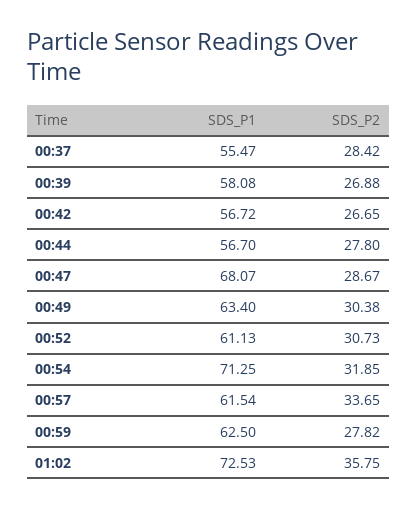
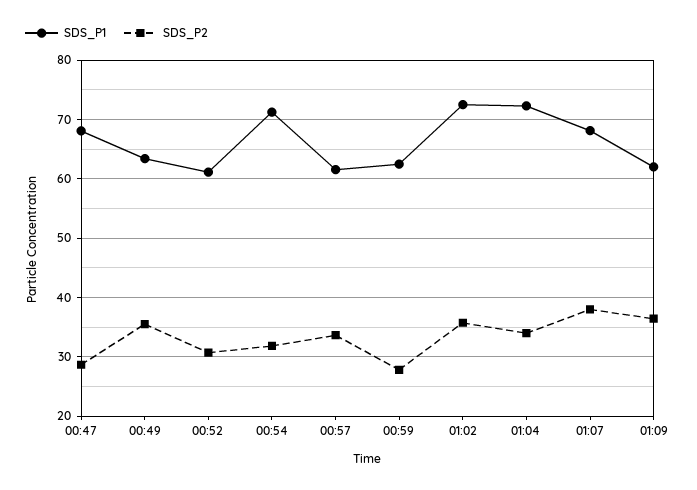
SDS_P1, 00:37: 55.47 -> none
SDS_P2, 00:37: 28.42 -> none
SDS_P1, 00:39: 58.08 -> none
SDS_P2, 00:39: 26.88 -> none
SDS_P1, 00:42: 56.72 -> none
SDS_P2, 00:42: 26.65 -> none
SDS_P1, 00:44: 56.7 -> none
SDS_P2, 00:44: 27.8 -> none
SDS_P2, 00:49: 30.38 -> 36
SDS_P1, 01:04: none -> 72
SDS_P2, 01:04: none -> 34
SDS_P1, 01:07: none -> 68
SDS_P2, 01:07: none -> 38
SDS_P1, 01:09: none -> 62
SDS_P2, 01:09: none -> 36

